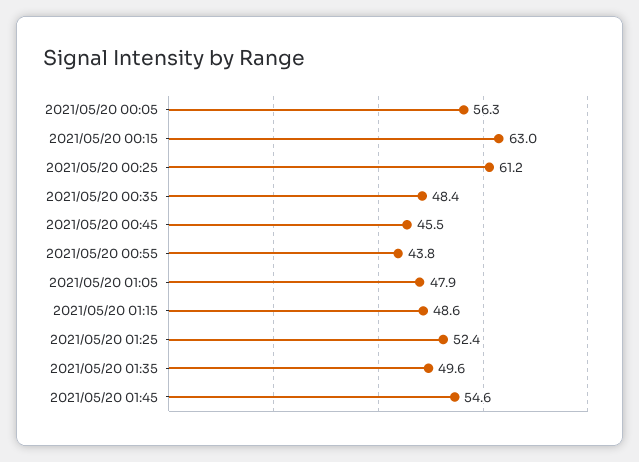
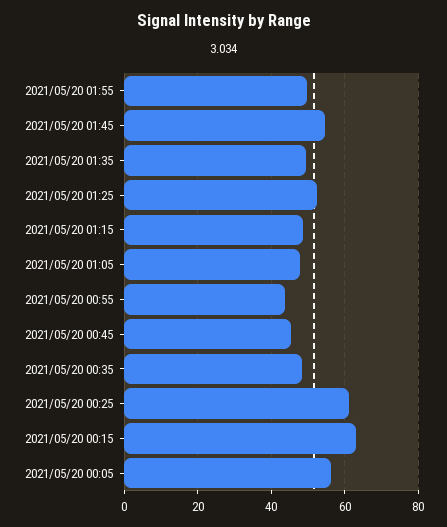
2021/05/20 01:55: none -> 50

